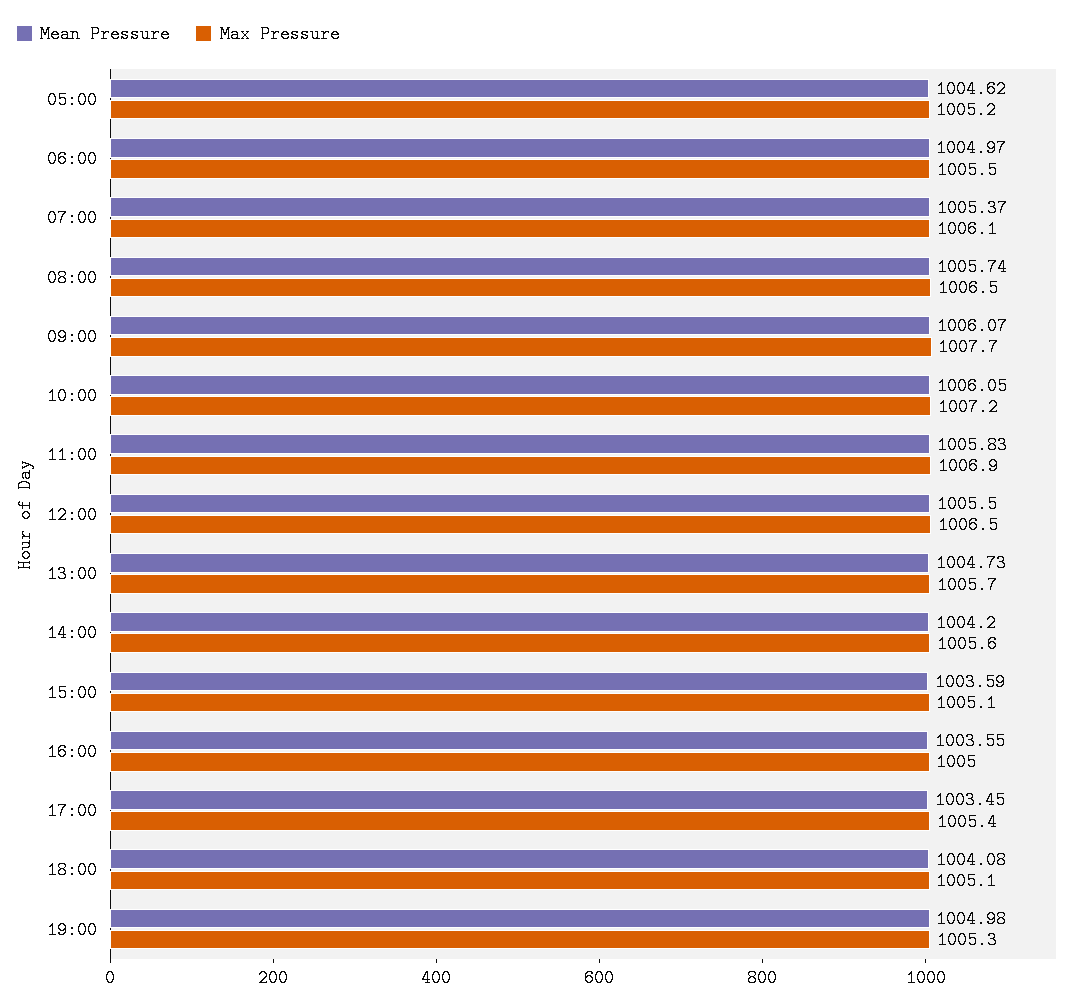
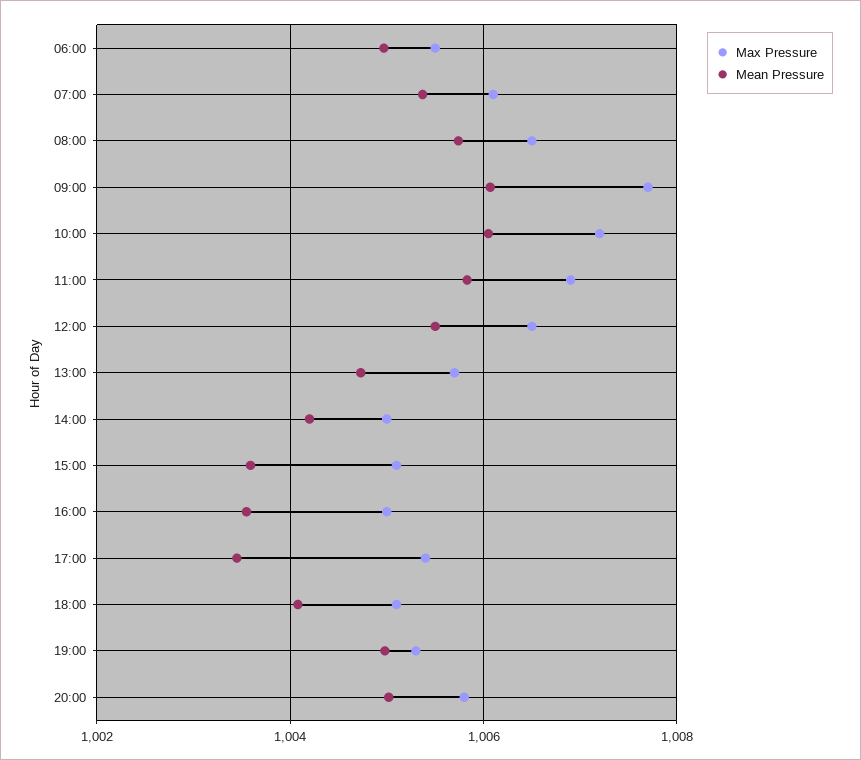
Mean Pressure, 05:00: 1004.62 -> none
Max Pressure, 05:00: 1005.2 -> none
Max Pressure, 14:00: 1005.6 -> 1005
Max Pressure, 20:00: none -> 1005.8
Mean Pressure, 20:00: none -> 1005

